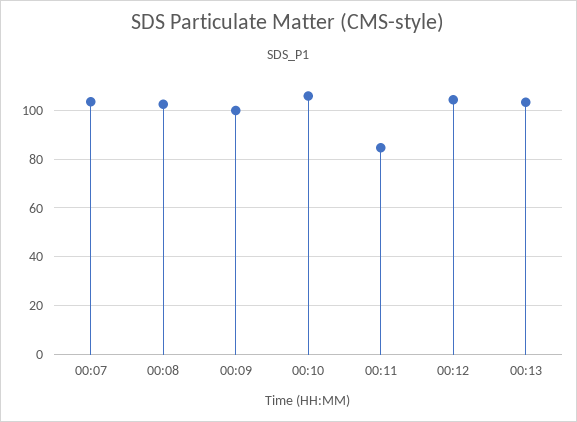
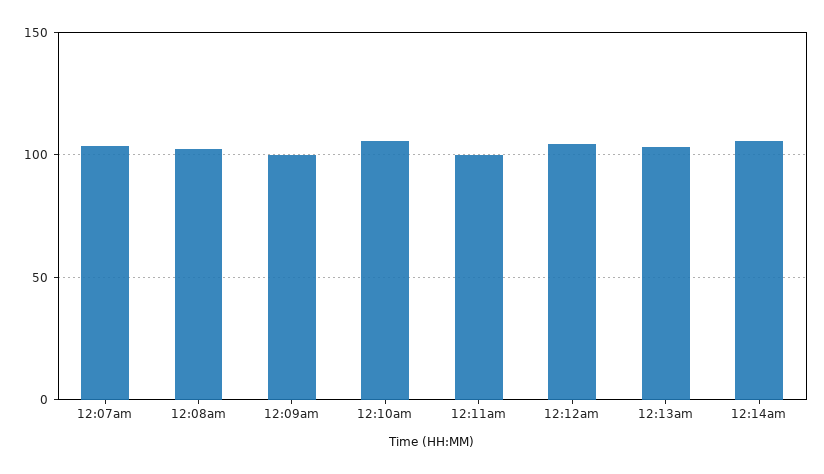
00:11: 85 -> 100
12:14am: none -> 105

